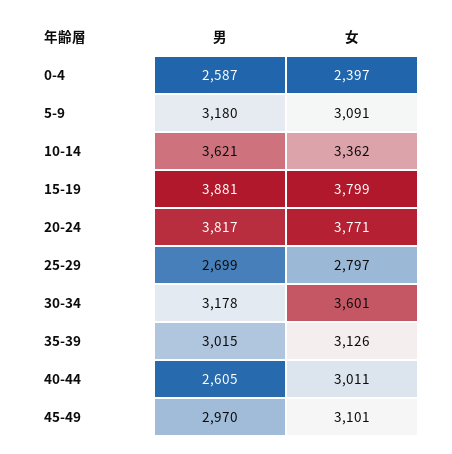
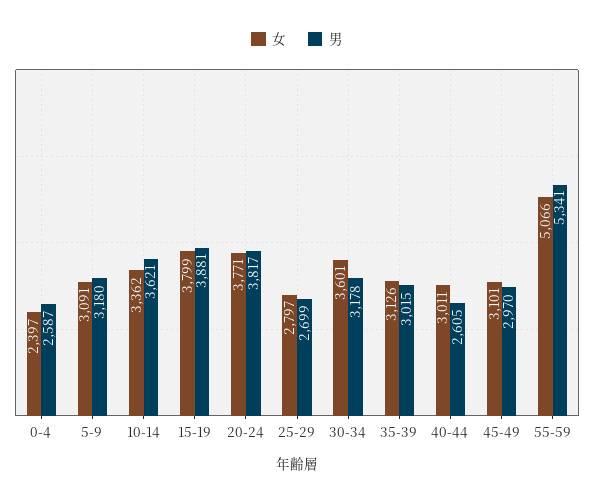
女, 55-59: none -> 5066
男, 55-59: none -> 5341

